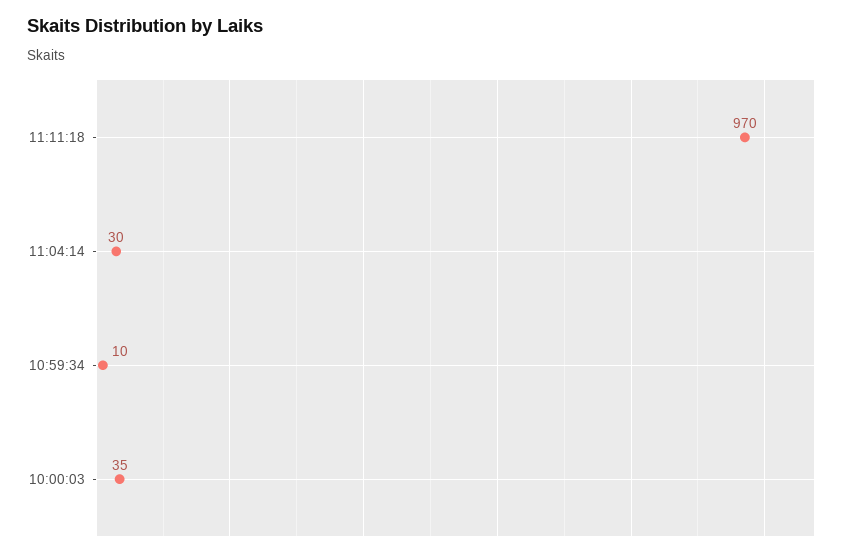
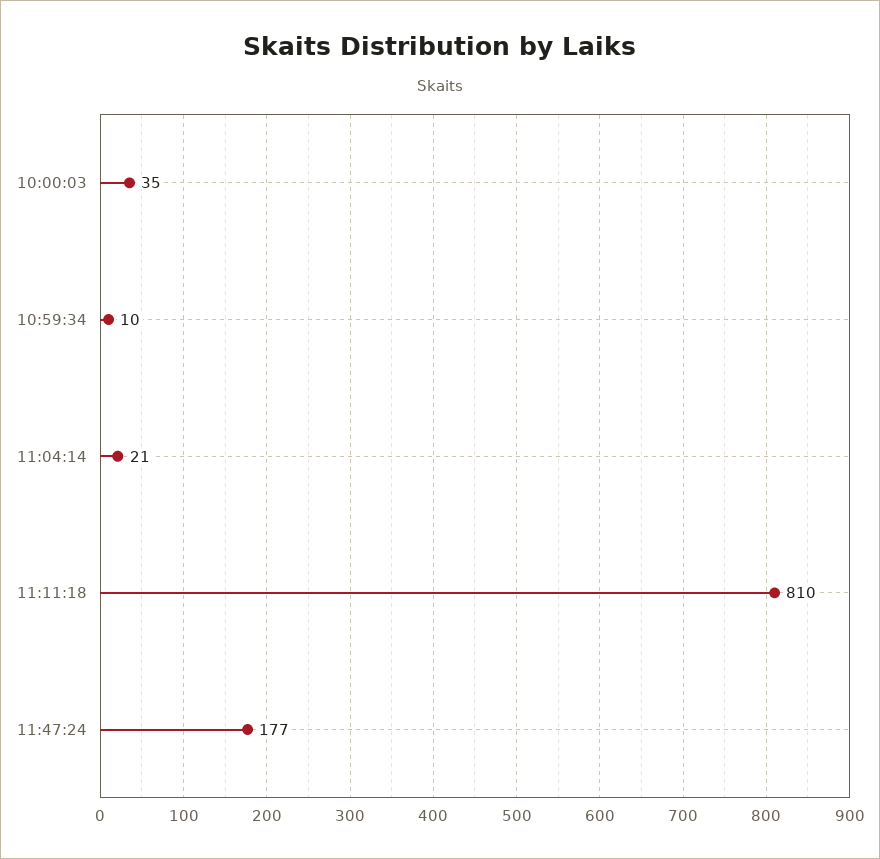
11:11:18: 970 -> 810
11:04:14: 30 -> 21
11:47:24: none -> 177

